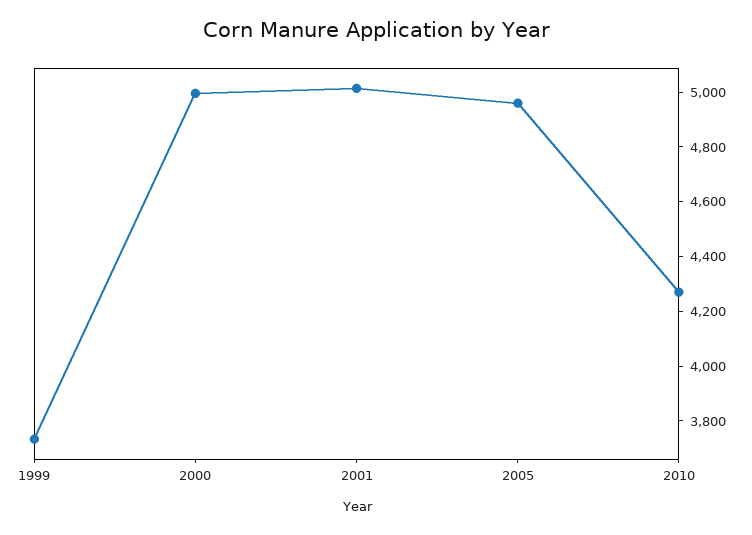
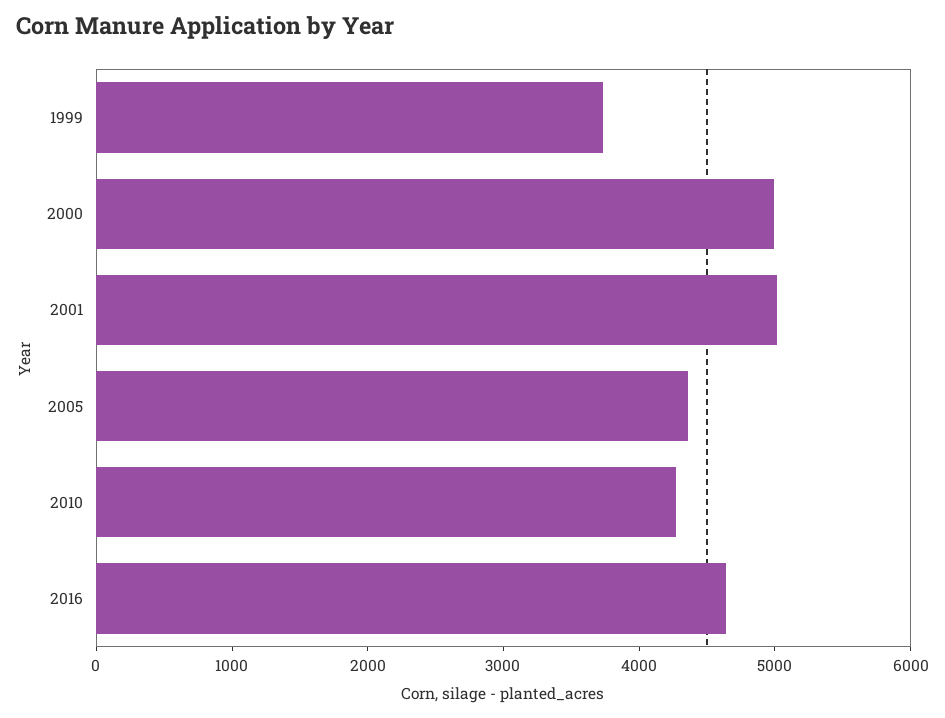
2005: 4950 -> 4400
2016: none -> 4600

